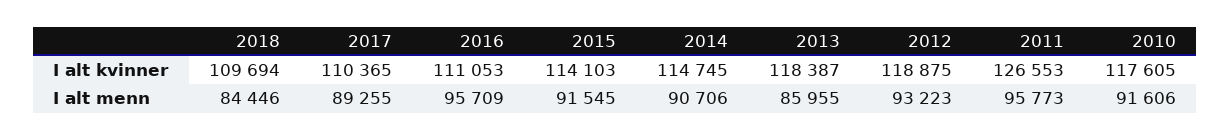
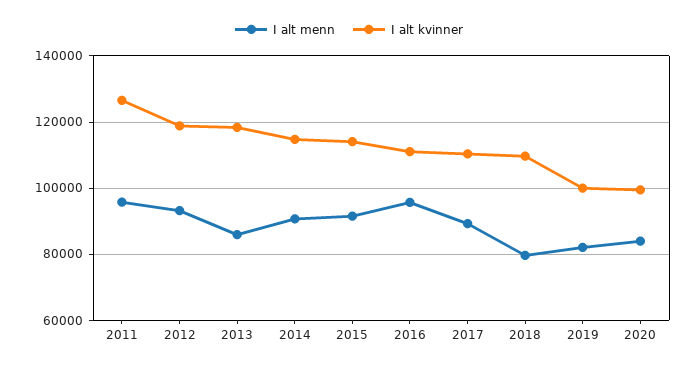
I alt kvinner, 2010: 117605 -> none
I alt menn, 2018: 84446 -> 80000
I alt menn, 2010: 91606 -> none
I alt menn, 2019: none -> 82000
I alt kvinner, 2019: none -> 100000
I alt menn, 2020: none -> 84000
I alt kvinner, 2020: none -> 100000

